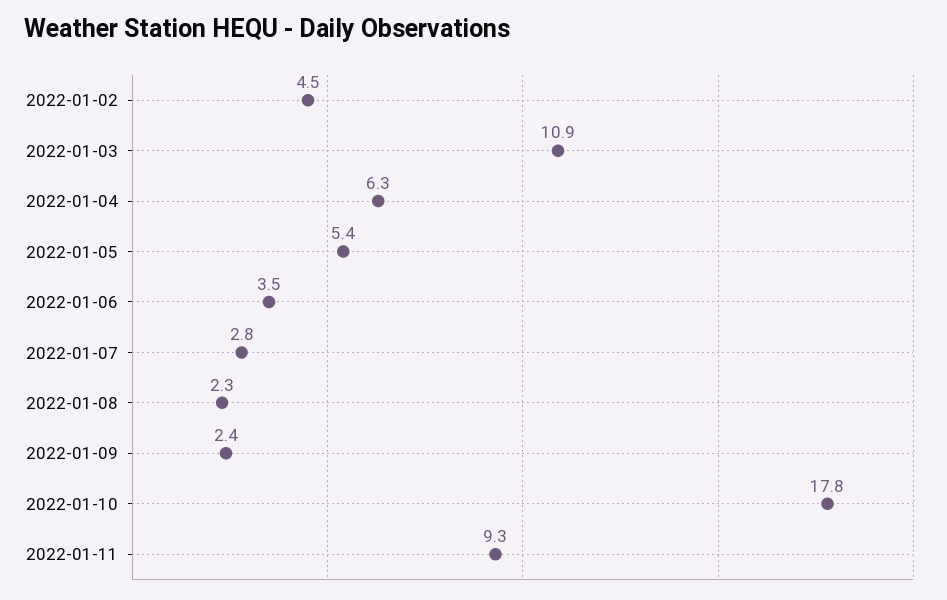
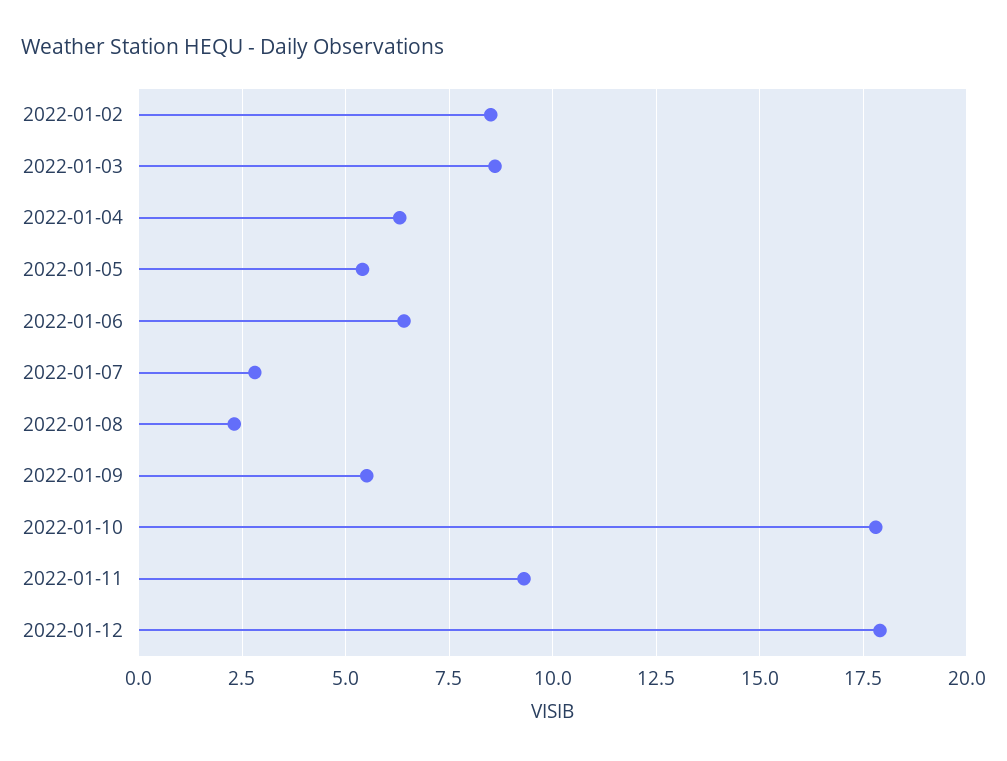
2022-01-02: 4.5 -> 8.5
2022-01-03: 10.9 -> 8.5
2022-01-06: 3.5 -> 6.5
2022-01-09: 2.4 -> 5.5
2022-01-12: none -> 18

